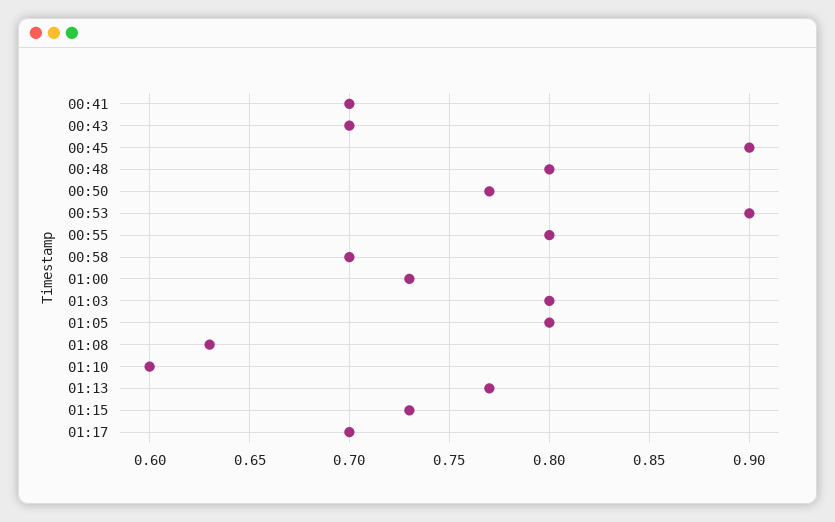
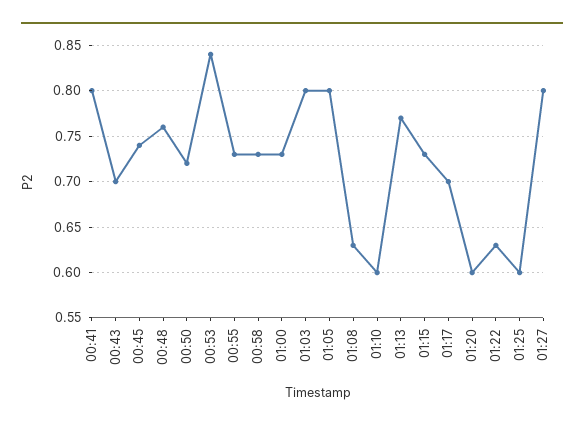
00:41: 0.7 -> 0.8
00:45: 0.9 -> 0.74
00:48: 0.8 -> 0.76
00:50: 0.77 -> 0.72
00:53: 0.9 -> 0.84
00:55: 0.8 -> 0.73
00:58: 0.7 -> 0.73
01:20: none -> 0.6
01:22: none -> 0.63
01:25: none -> 0.6
01:27: none -> 0.8

